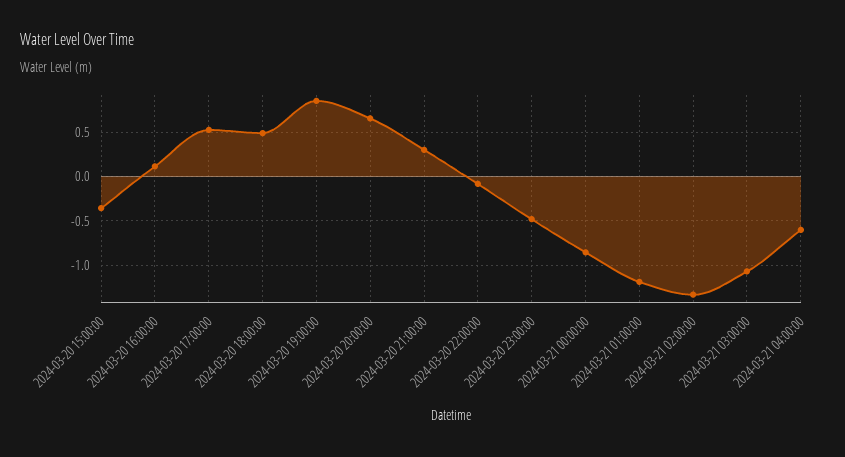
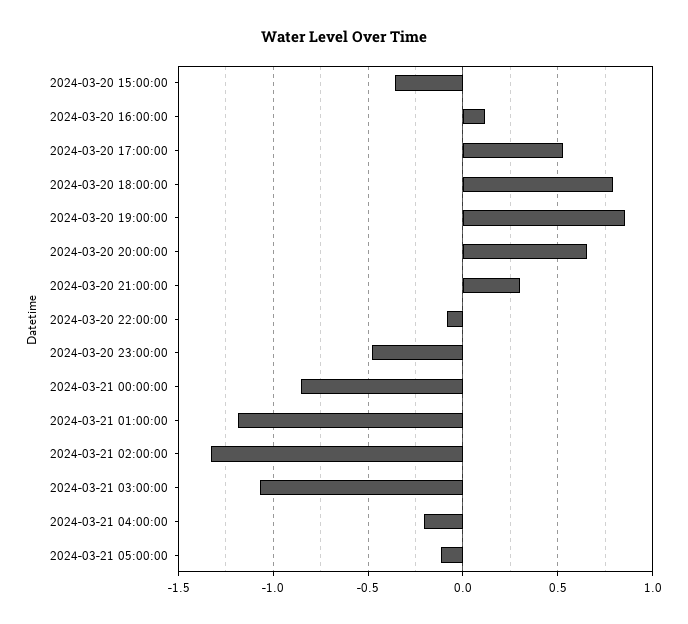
2024-03-20 18:00:00: 0.5 -> 0.8
2024-03-21 04:00:00: -0.6 -> -0.2
2024-03-21 05:00:00: none -> -0.1

